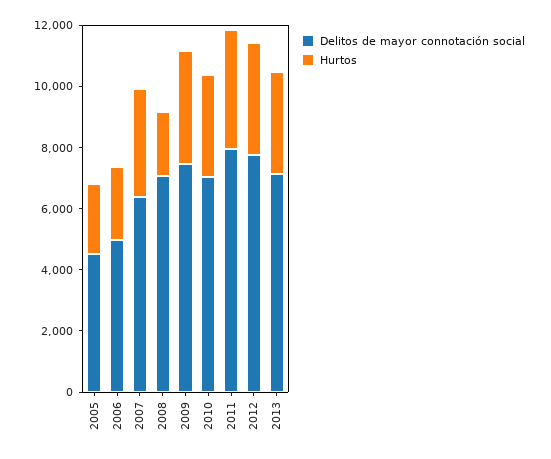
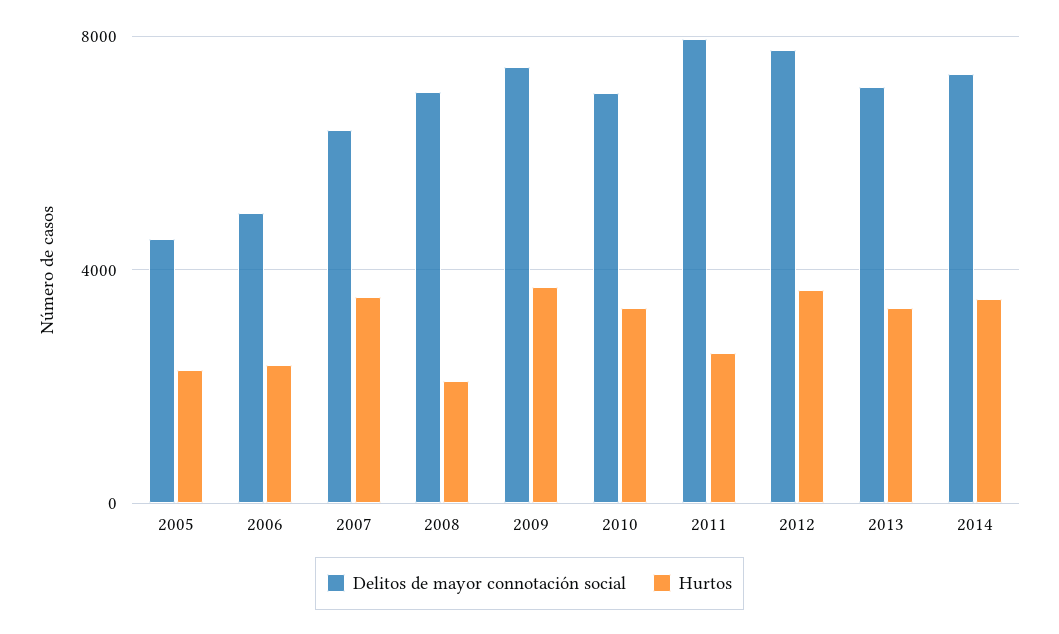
Hurtos, 2011: 4000 -> 2500
Delitos de mayor connotación social, 2014: none -> 7500
Hurtos, 2014: none -> 3500

